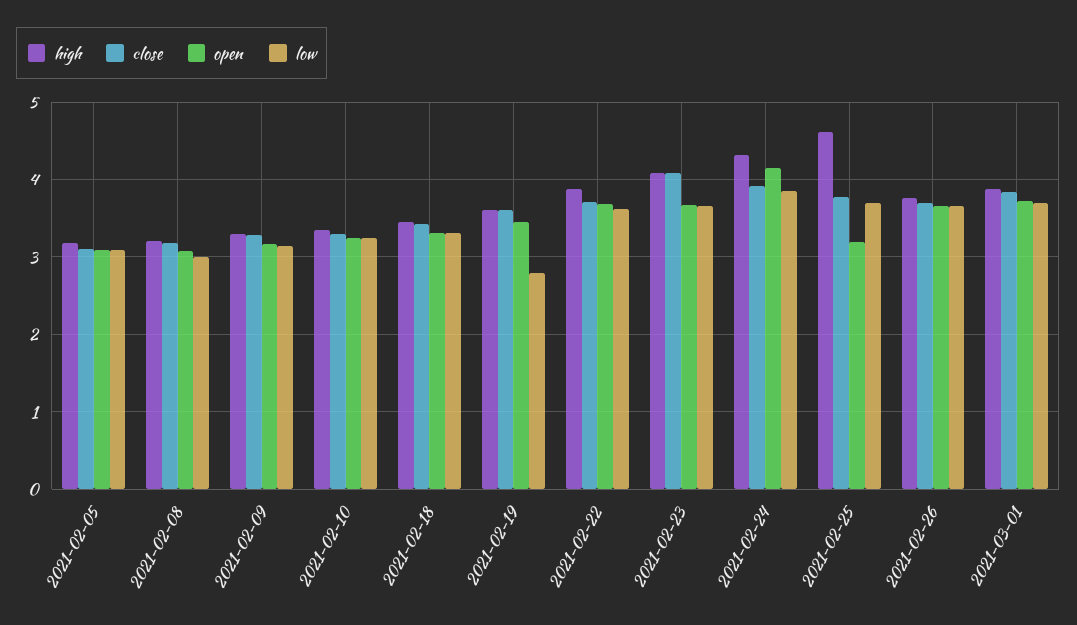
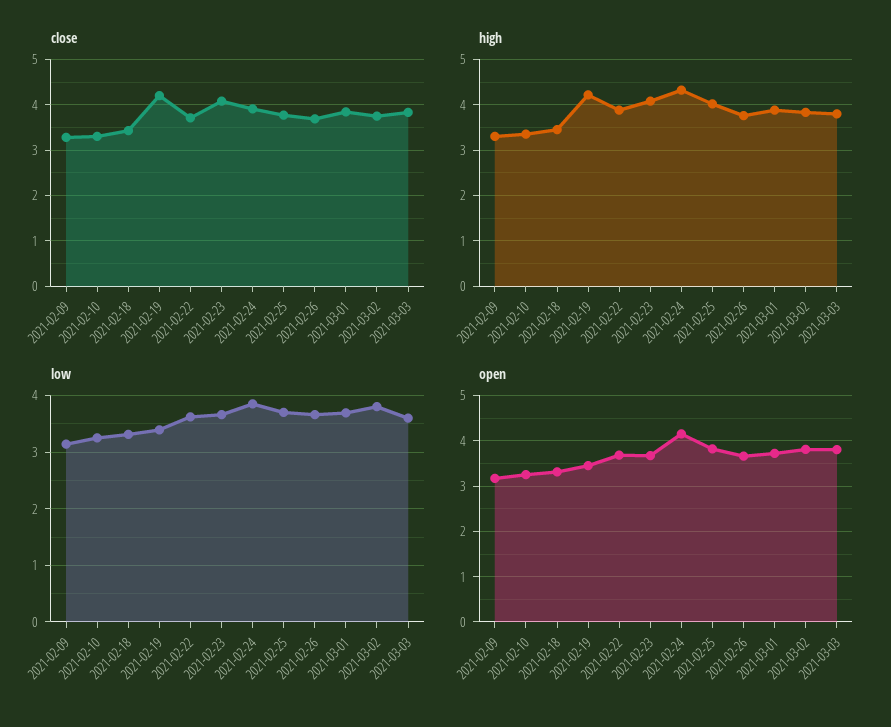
high, 2021-02-05: 3.2 -> none
close, 2021-02-05: 3.1 -> none
open, 2021-02-05: 3.1 -> none
low, 2021-02-05: 3.1 -> none
high, 2021-02-08: 3.2 -> none
close, 2021-02-08: 3.2 -> none
open, 2021-02-08: 3.1 -> none
low, 2021-02-08: 3 -> none
high, 2021-02-19: 3.6 -> 4.2
close, 2021-02-19: 3.6 -> 4.2
low, 2021-02-19: 2.8 -> 3.4
high, 2021-02-25: 4.6 -> 4
open, 2021-02-25: 3.2 -> 3.8
close, 2021-03-02: none -> 3.8
close, 2021-03-03: none -> 3.8
high, 2021-03-02: none -> 3.8
high, 2021-03-03: none -> 3.8
low, 2021-03-02: none -> 3.8
low, 2021-03-03: none -> 3.6
open, 2021-03-02: none -> 3.8
open, 2021-03-03: none -> 3.8

